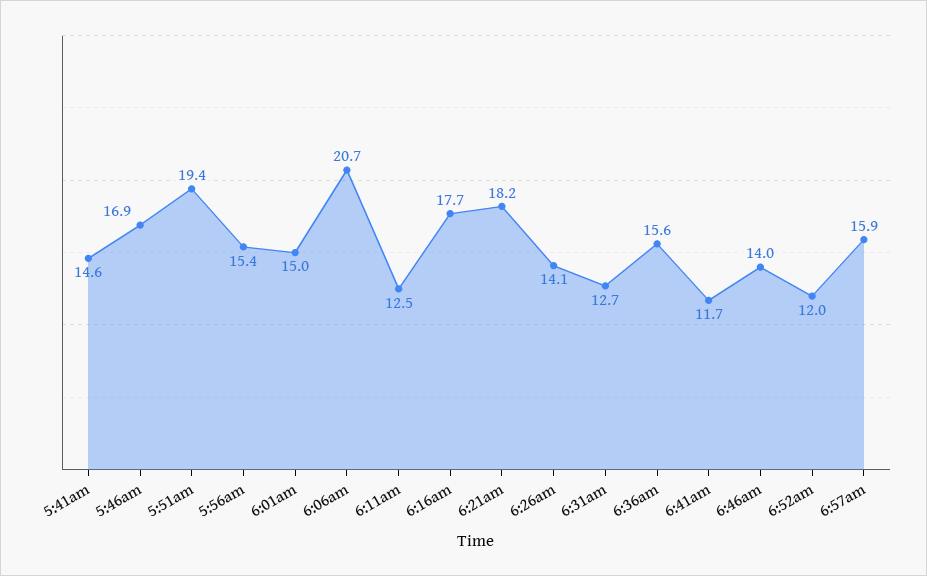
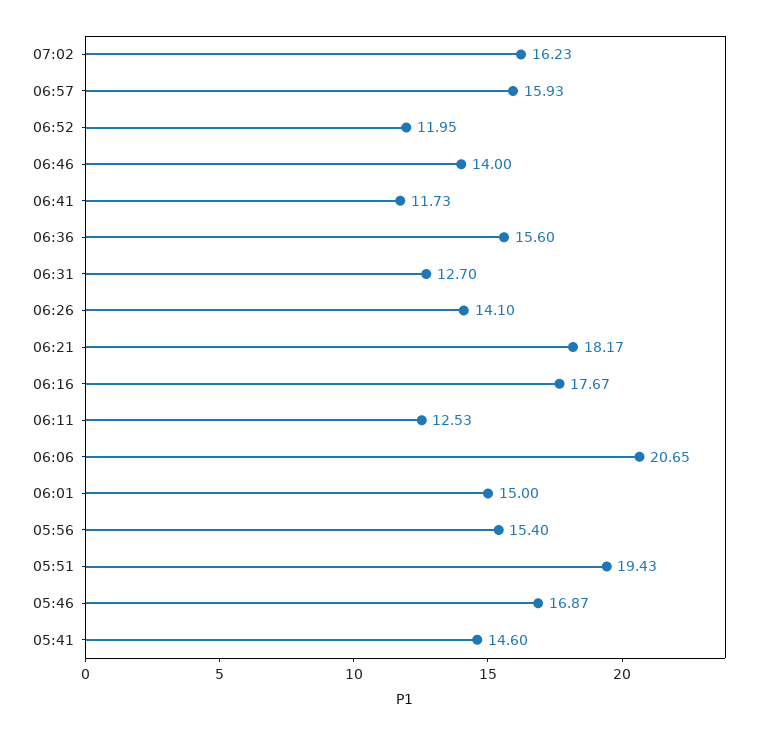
07:02: none -> 16.23

